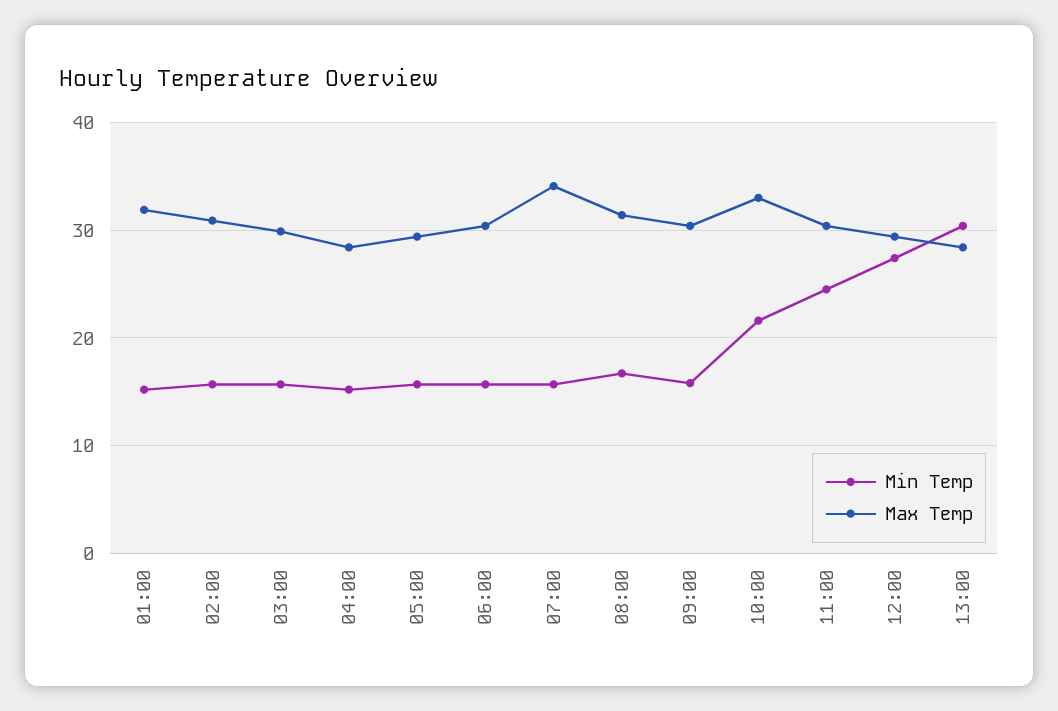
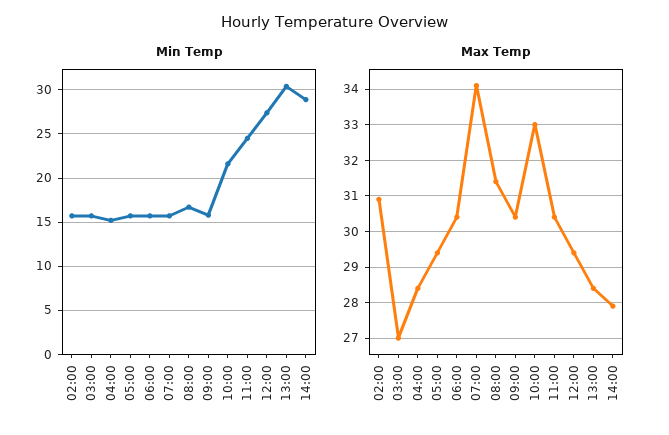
Min Temp, 01:00: 15 -> none
Max Temp, 01:00: 32 -> none
Max Temp, 03:00: 30 -> 27
Min Temp, 14:00: none -> 29
Max Temp, 14:00: none -> 28

